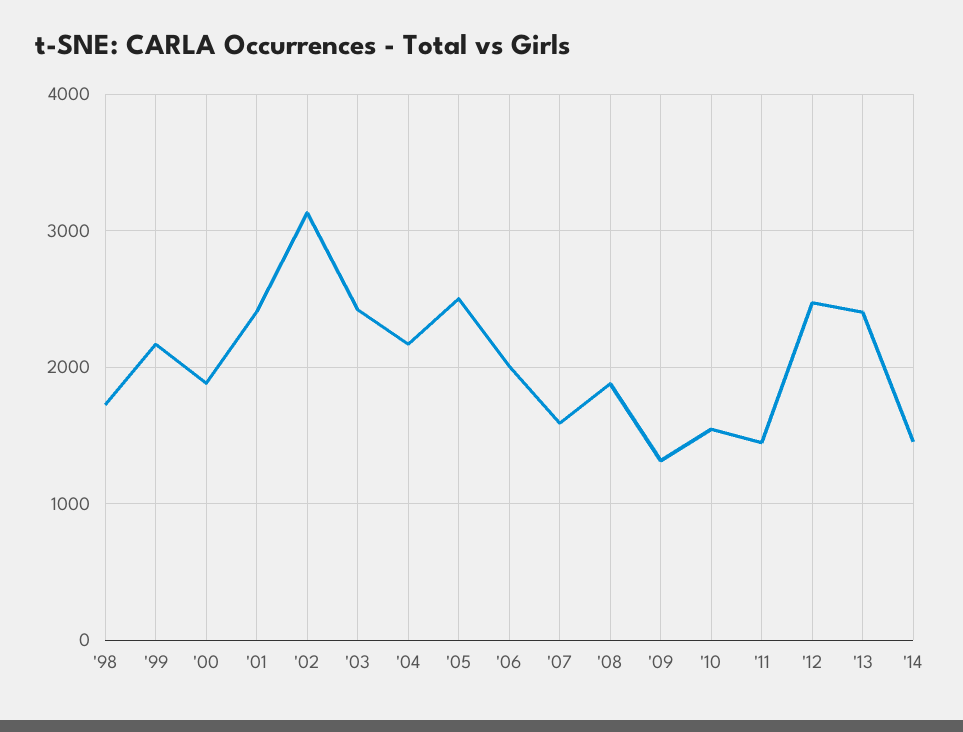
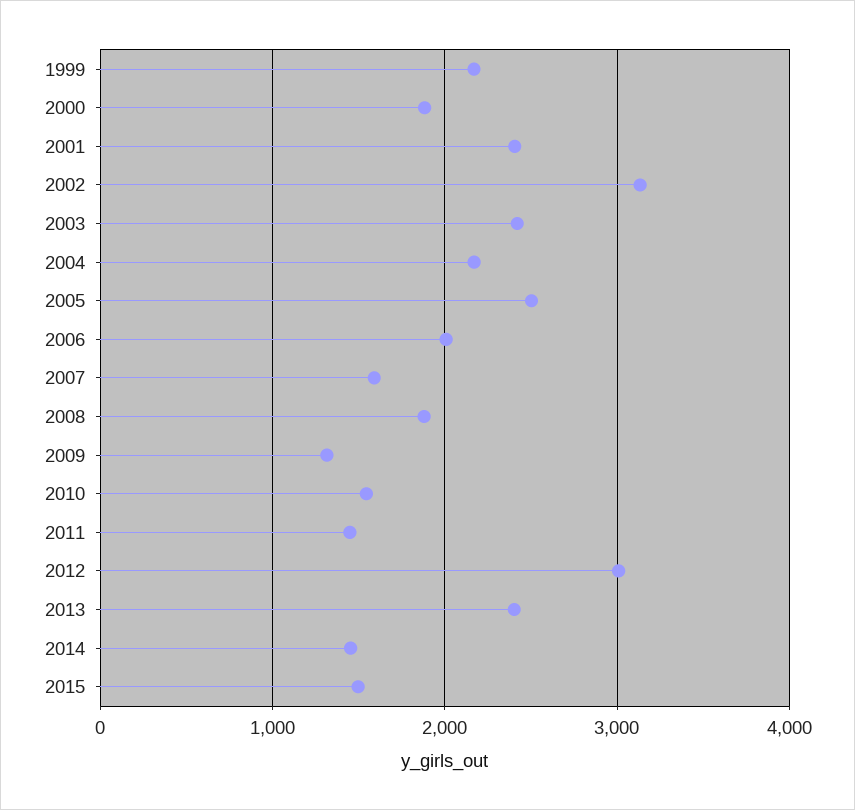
'98: 1700 -> none
'12: 2500 -> 3000
2015: none -> 1500

